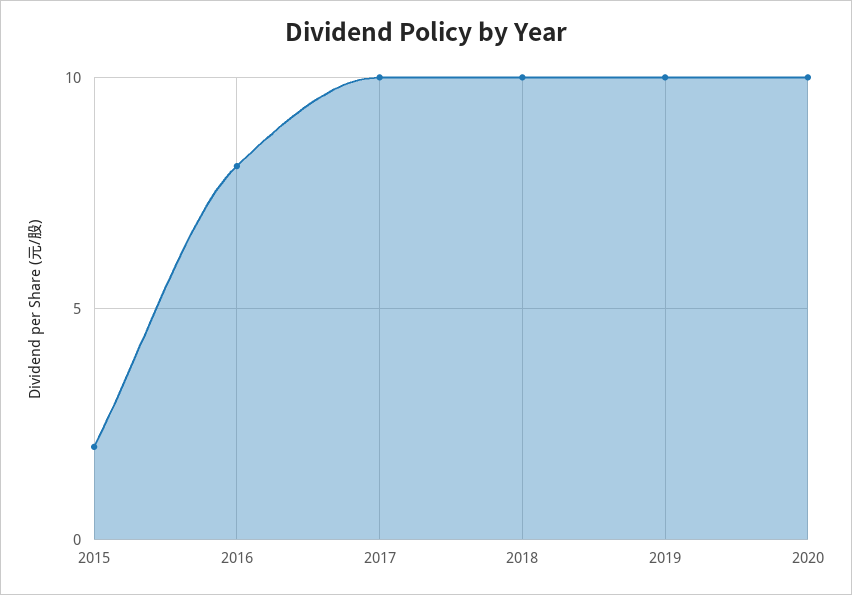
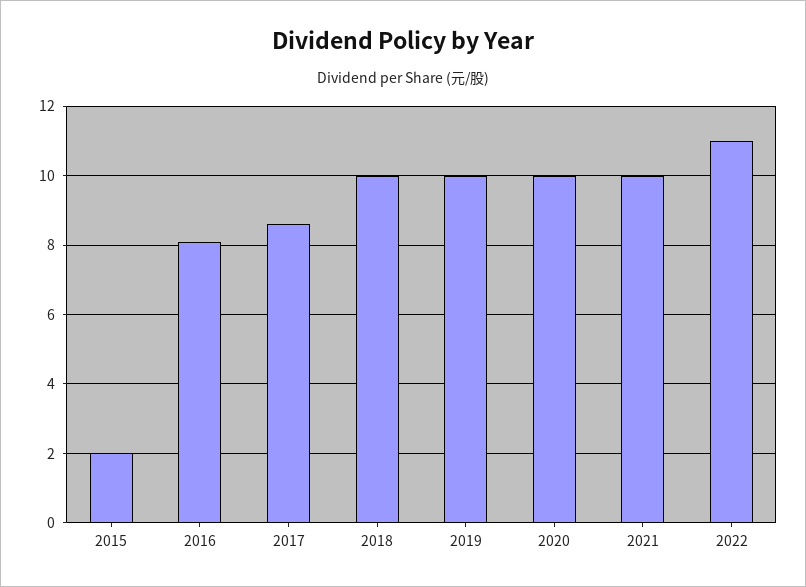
2017: 10 -> 8.6
2021: none -> 10
2022: none -> 11

